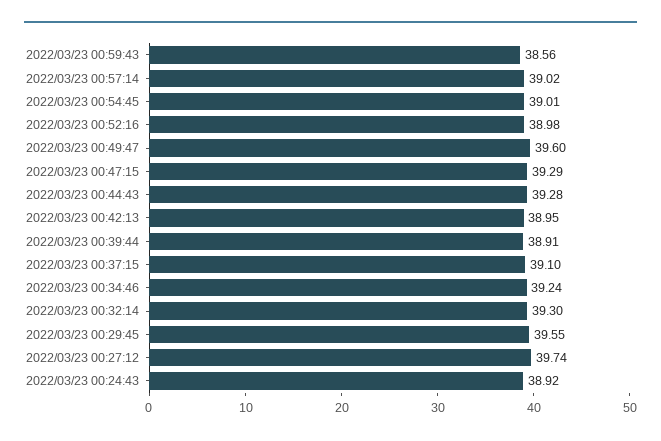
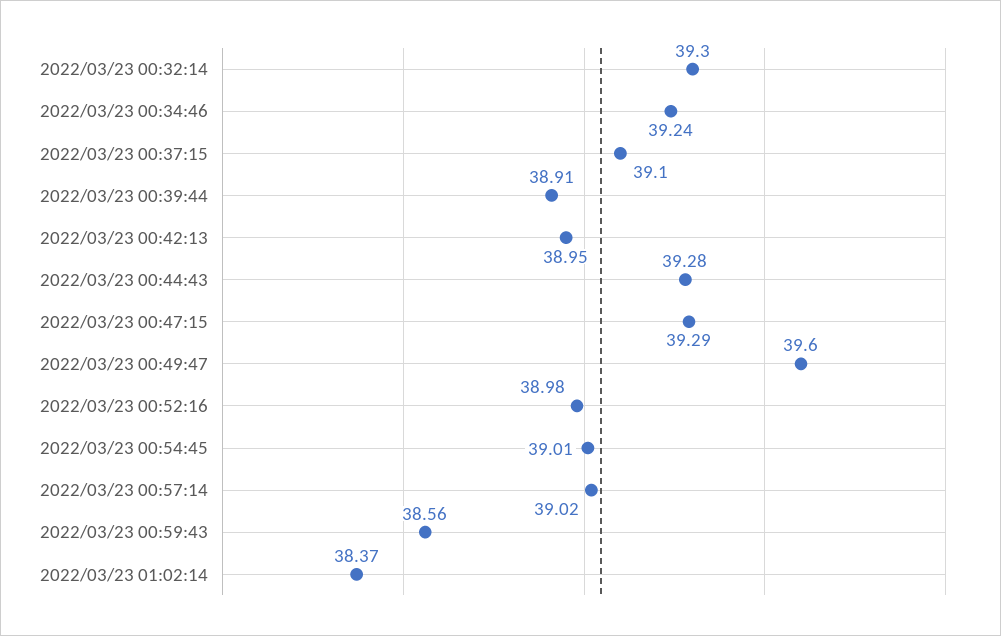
2022/03/23 00:29:45: 39.55 -> none
2022/03/23 00:27:12: 39.74 -> none
2022/03/23 00:24:43: 38.92 -> none
2022/03/23 01:02:14: none -> 38.37

